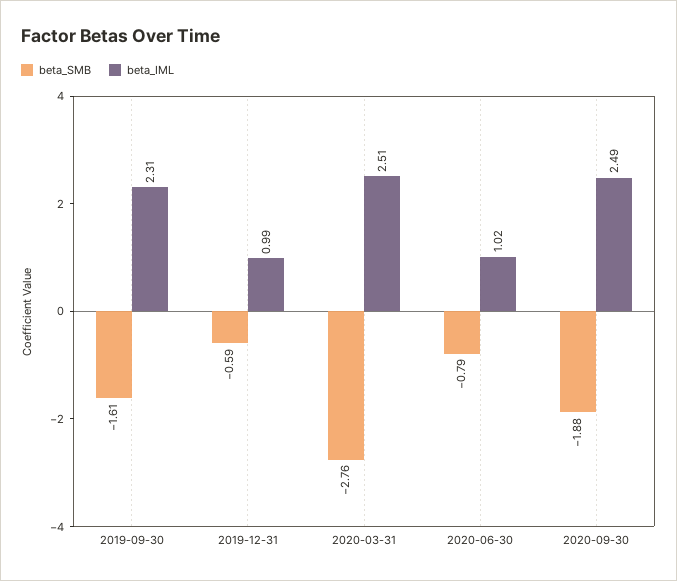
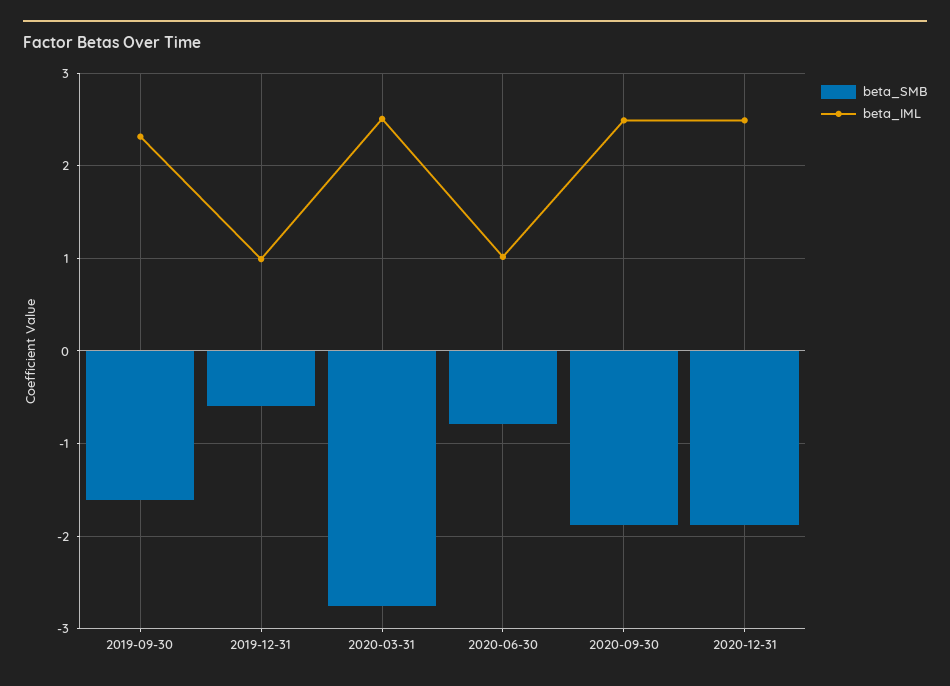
beta_SMB, 2020-12-31: none -> -1.9
beta_IML, 2020-12-31: none -> 2.5

